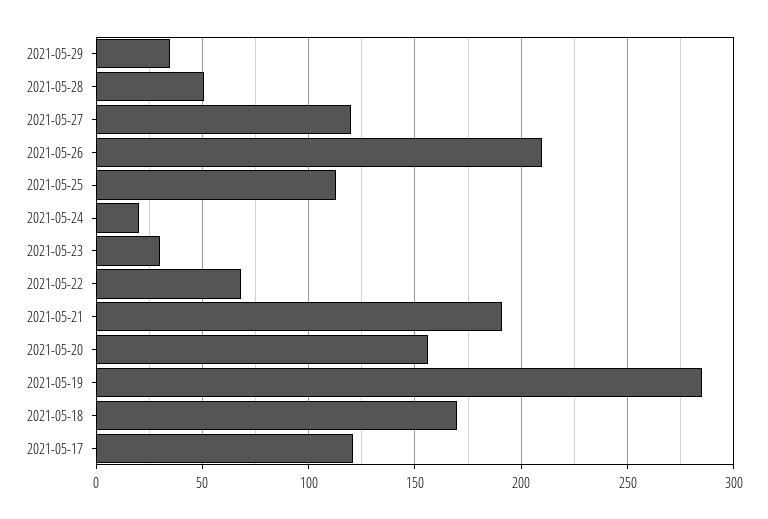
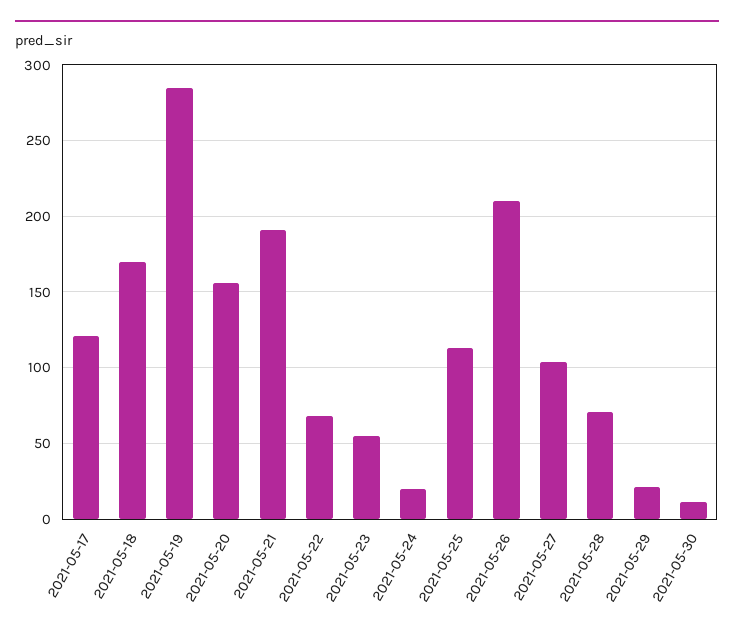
2021-05-29: 35 -> 20
2021-05-28: 50 -> 70
2021-05-27: 120 -> 105
2021-05-23: 30 -> 55
2021-05-30: none -> 10

